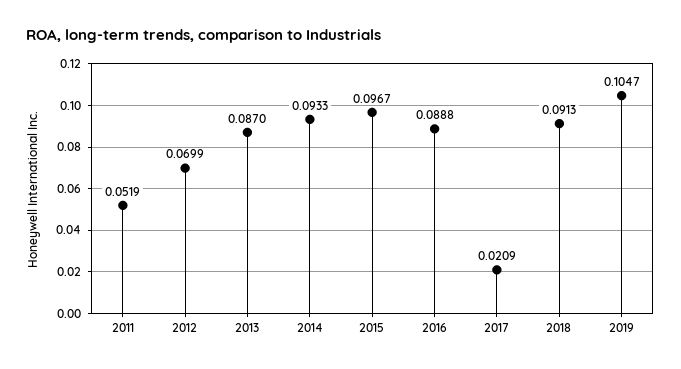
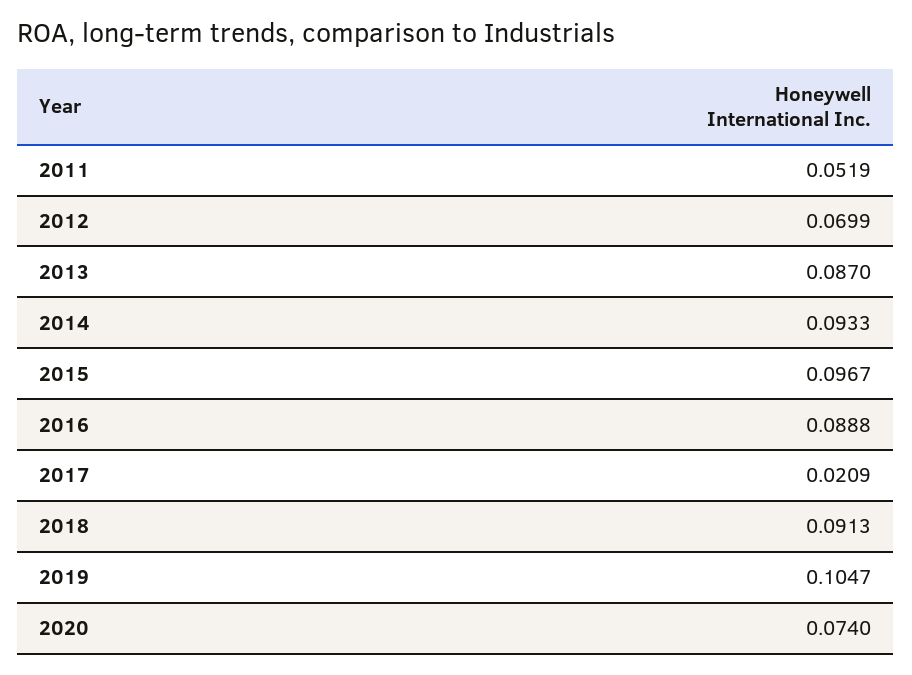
2020: none -> 0.074

